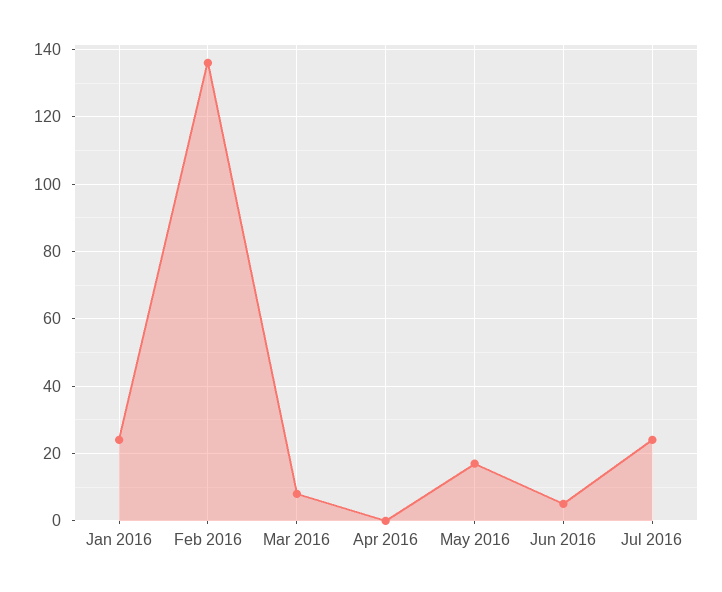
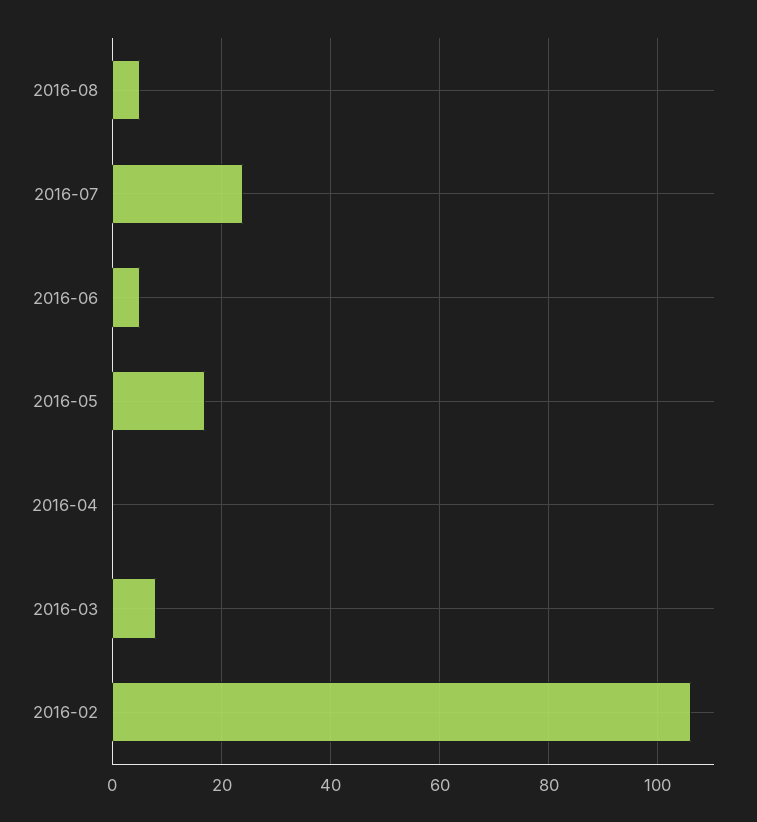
Jan 2016: 25 -> none
Feb 2016: 135 -> 105
2016-08: none -> 5

